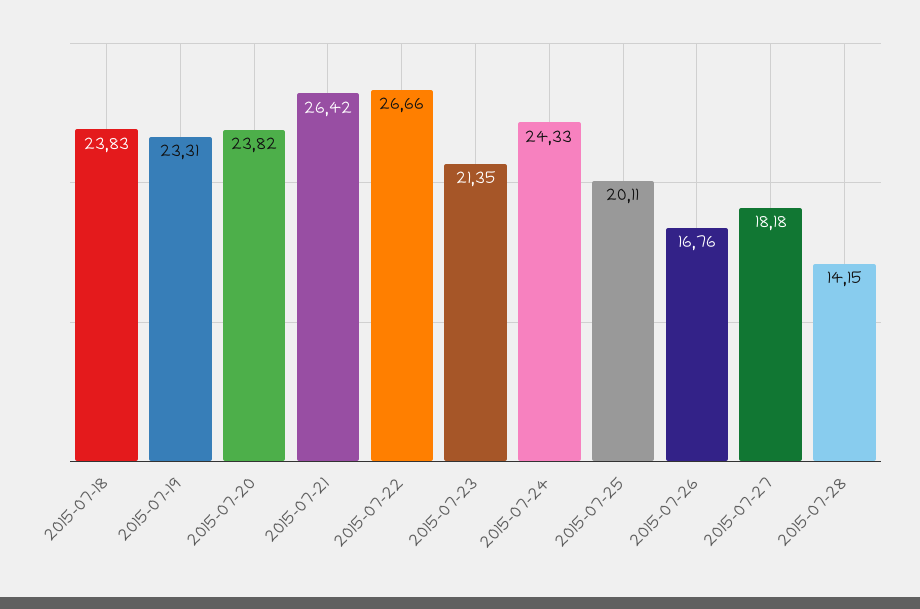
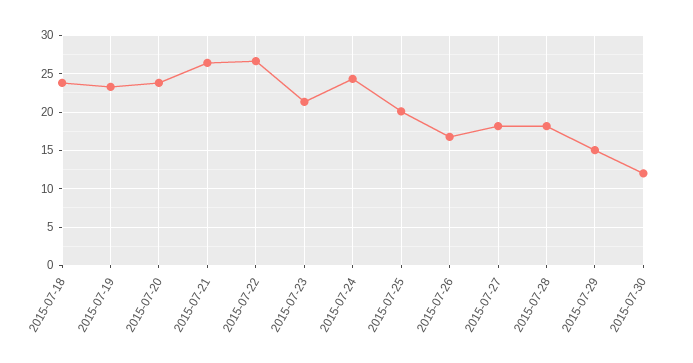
2015-07-28: 14.15 -> 18
2015-07-29: none -> 15
2015-07-30: none -> 12

